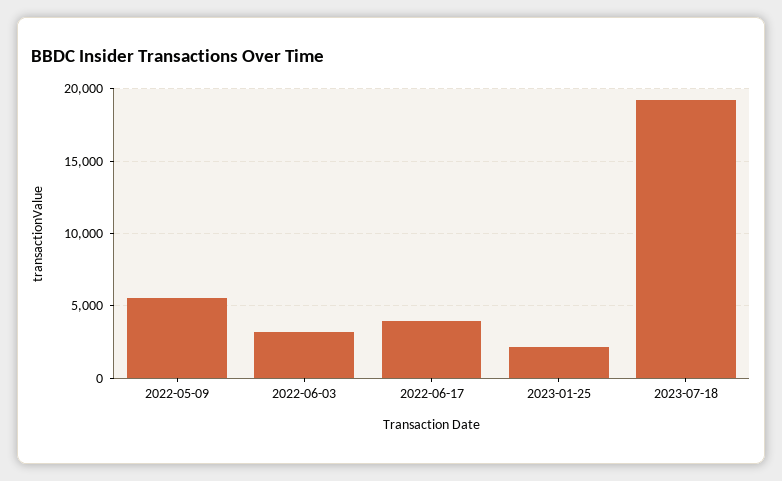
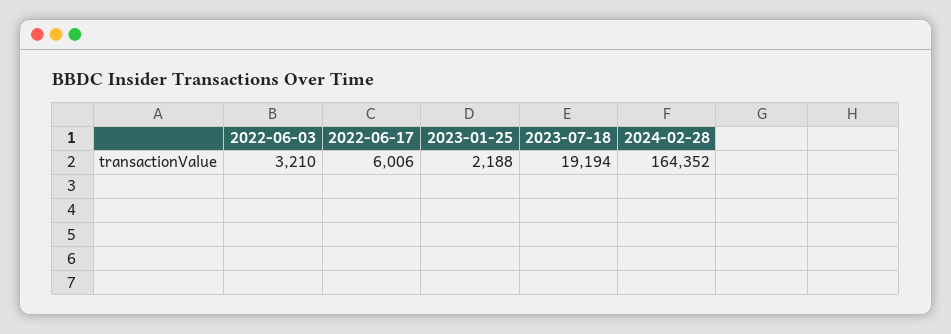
2022-05-09: 5500 -> none
2022-06-17: 4000 -> 6006
2024-02-28: none -> 164352

